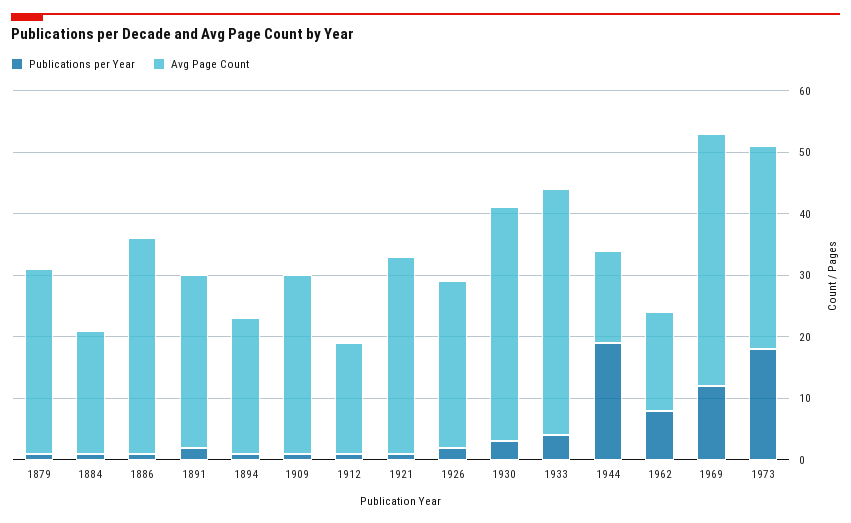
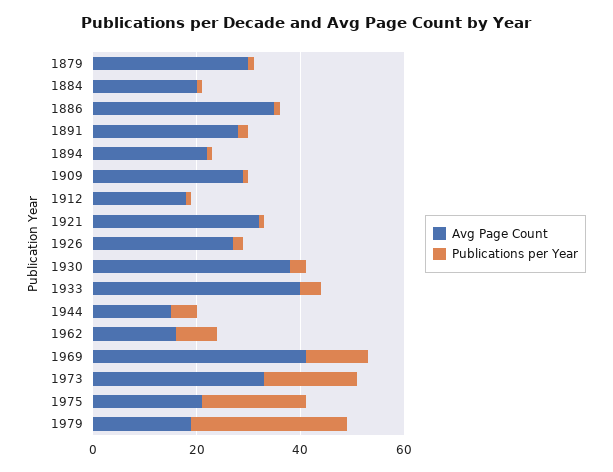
Publications per Year, 1944: 20 -> 5
Avg Page Count, 1975: none -> 20
Publications per Year, 1975: none -> 20
Avg Page Count, 1979: none -> 20
Publications per Year, 1979: none -> 30

